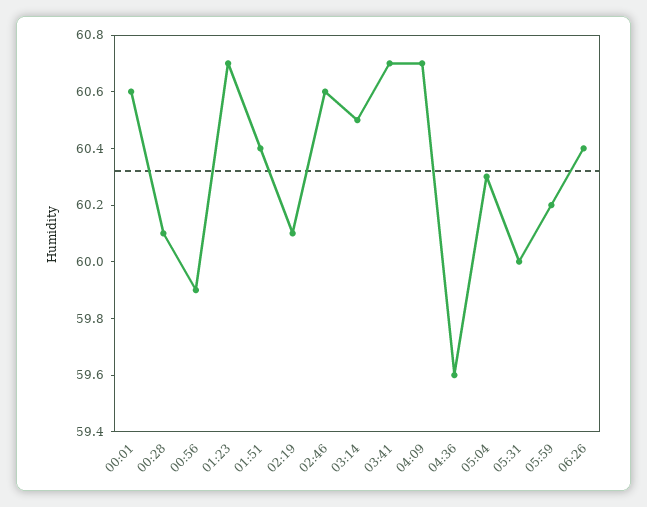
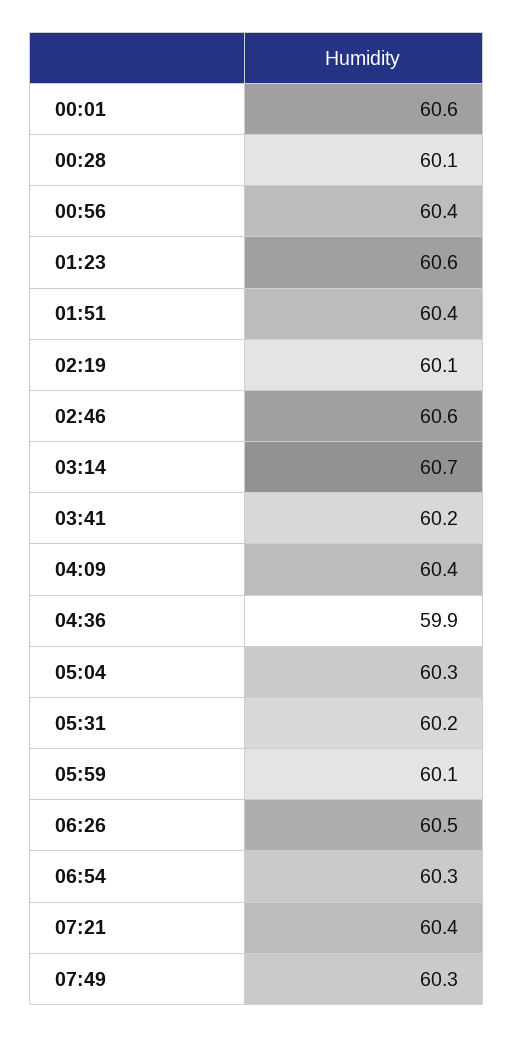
00:56: 59.9 -> 60.4
01:23: 60.7 -> 60.6
03:14: 60.5 -> 60.7
03:41: 60.7 -> 60.2
04:09: 60.7 -> 60.4
04:36: 59.6 -> 59.9
05:31: 60 -> 60.2
05:59: 60.2 -> 60.1
06:26: 60.4 -> 60.5
06:54: none -> 60.3
07:21: none -> 60.4
07:49: none -> 60.3

